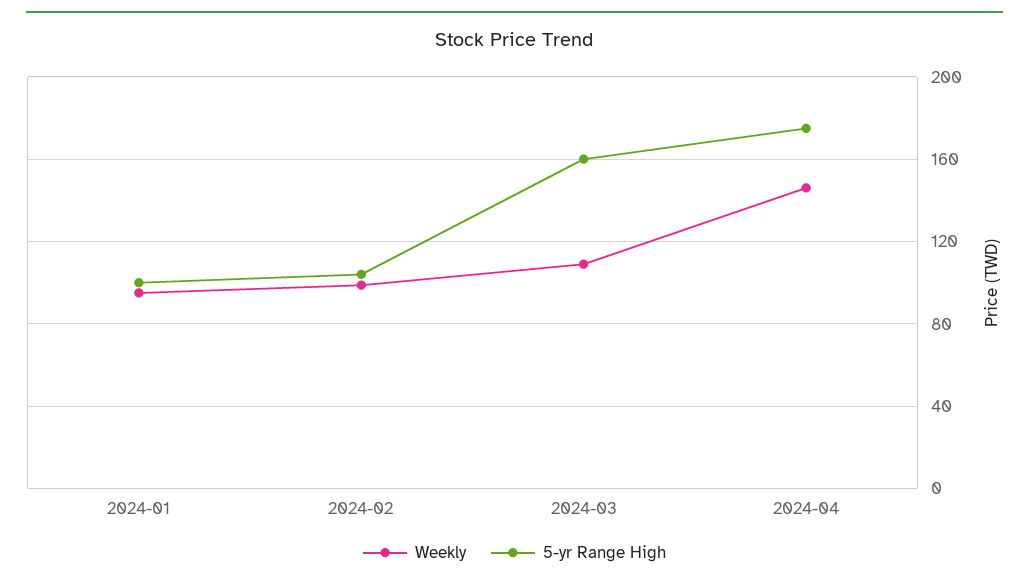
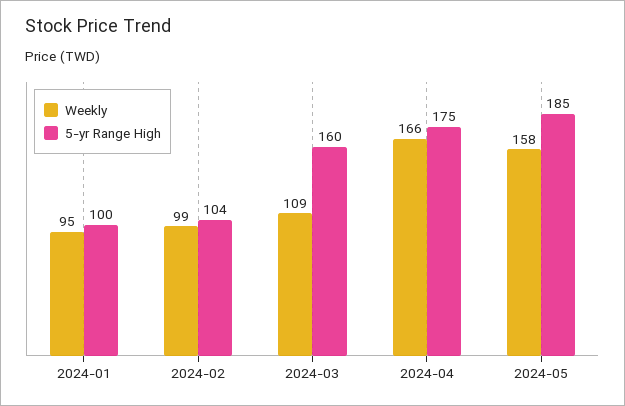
Weekly, 2024-04: 145 -> 166
Weekly, 2024-05: none -> 158
5-yr Range High, 2024-05: none -> 185

